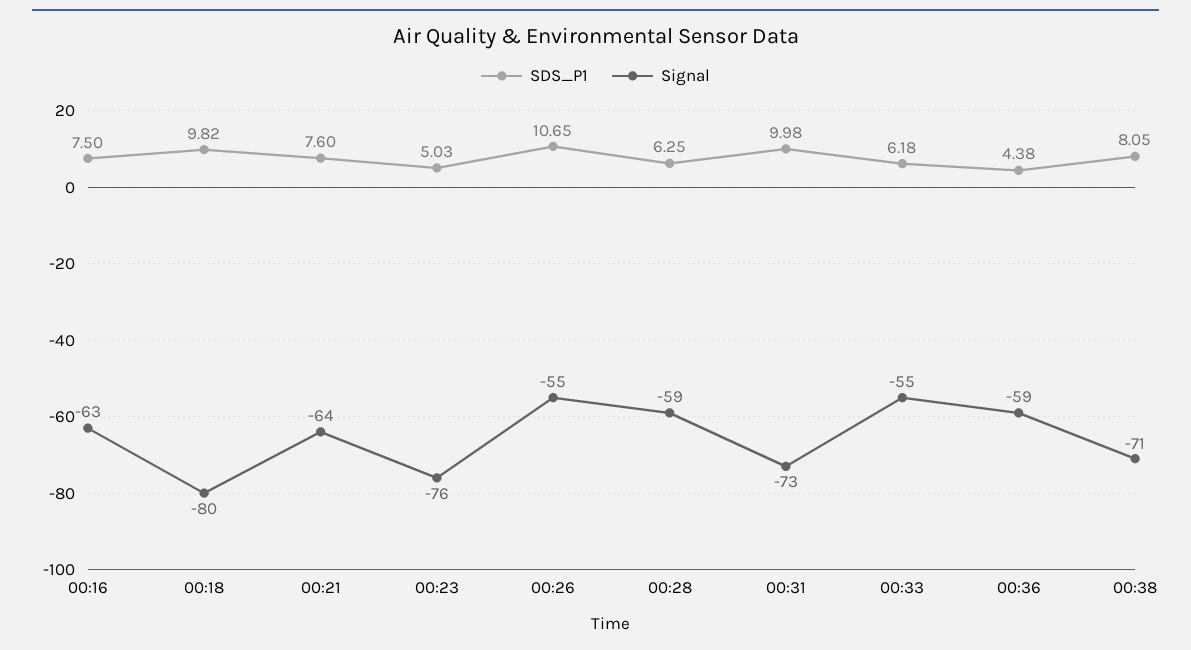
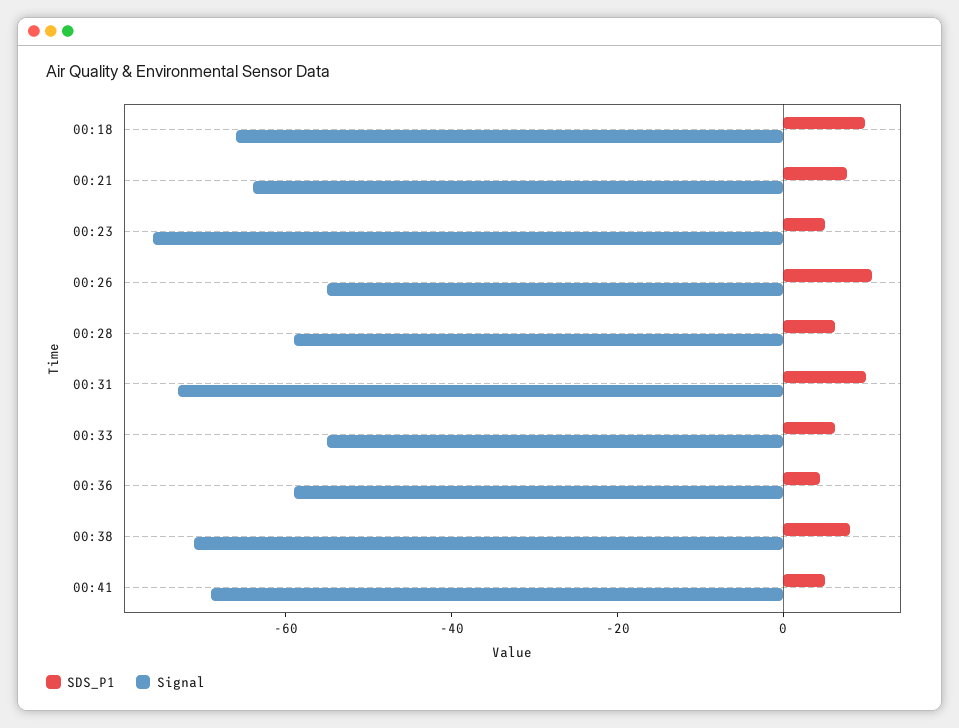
SDS_P1, 00:16: 7.5 -> none
Signal, 00:16: -63 -> none
Signal, 00:18: -80 -> -65
SDS_P1, 00:41: none -> 5
Signal, 00:41: none -> -70

